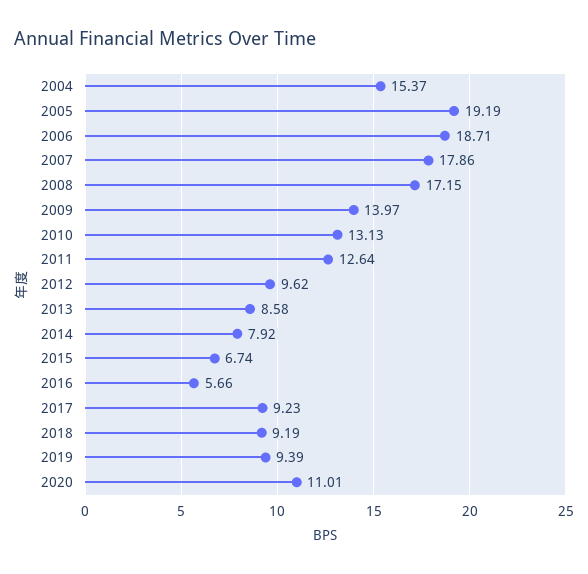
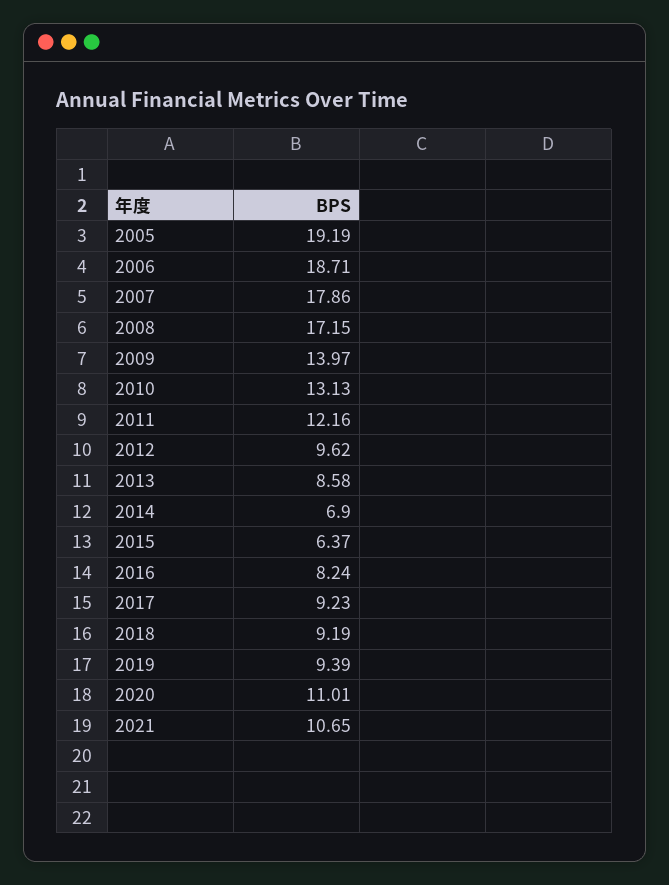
2004: 15.37 -> none
2011: 12.64 -> 12.16
2014: 7.92 -> 6.9
2015: 6.74 -> 6.37
2016: 5.66 -> 8.24
2021: none -> 10.65

